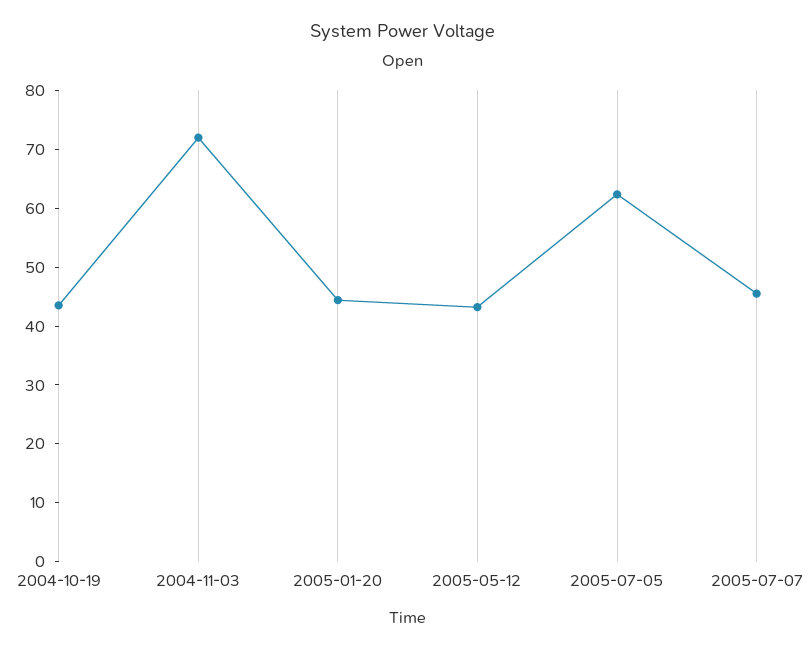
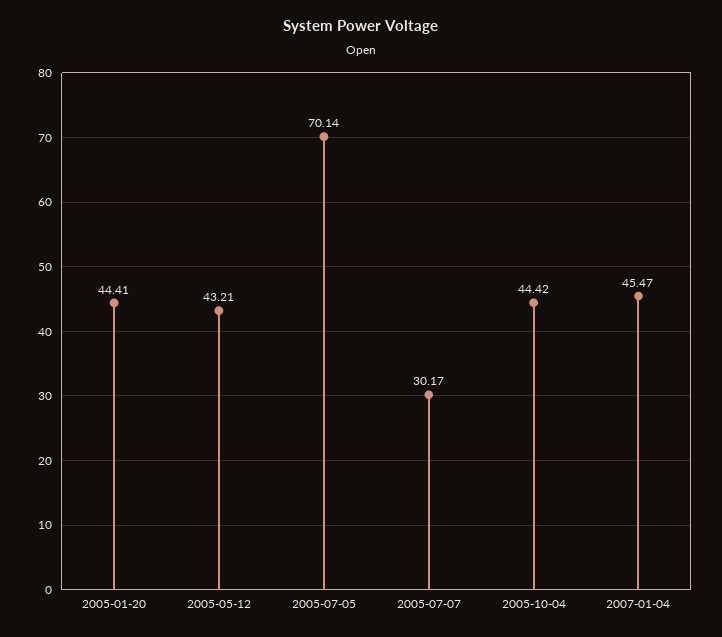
2004-10-19: 44 -> none
2004-11-03: 72 -> none
2005-07-05: 62 -> 70.14
2005-07-07: 46 -> 30.17
2005-10-04: none -> 44.42
2007-01-04: none -> 45.47

